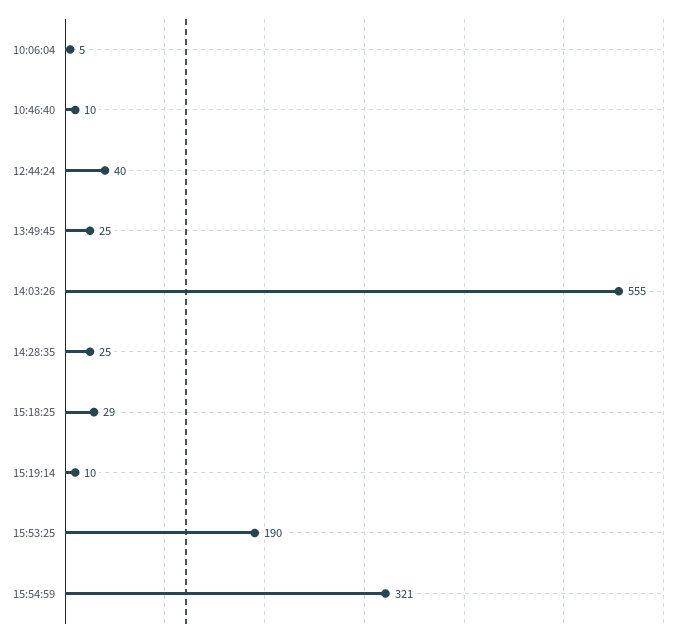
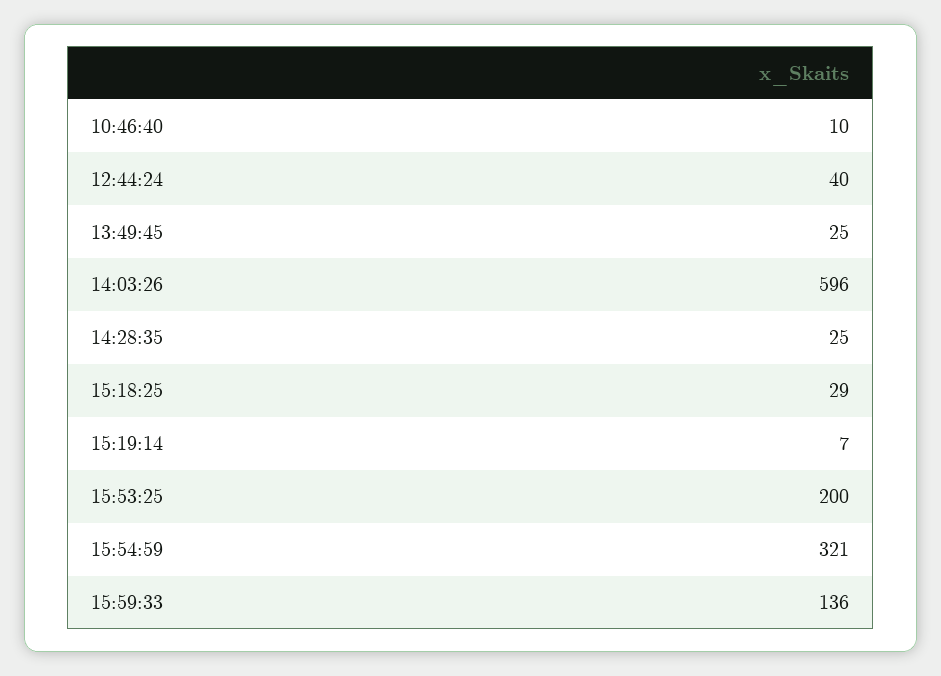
10:06:04: 5 -> none
14:03:26: 555 -> 596
15:19:14: 10 -> 7
15:53:25: 190 -> 200
15:59:33: none -> 136

